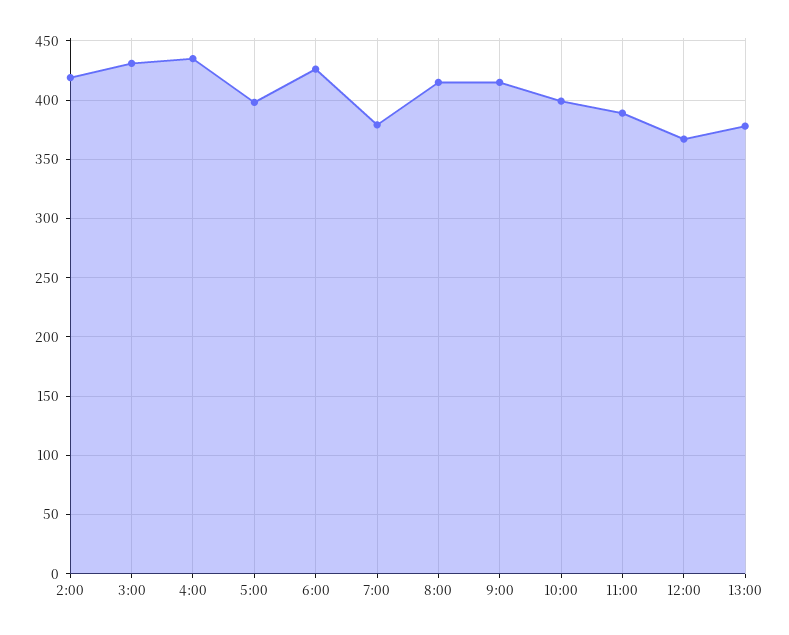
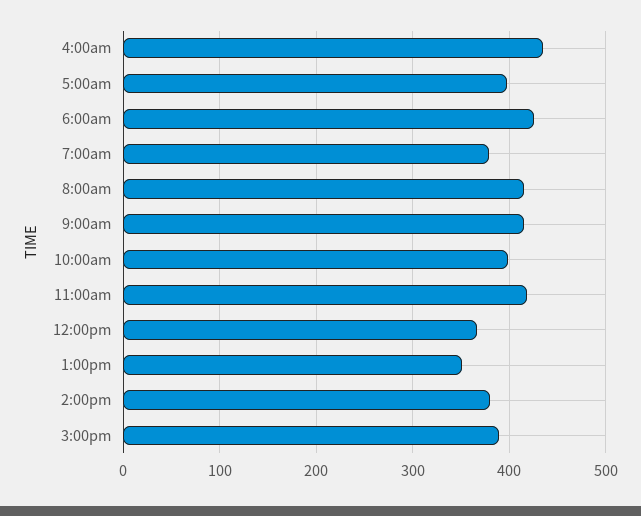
2:00: 420 -> none
3:00: 430 -> none
11:00: 390 -> 420
13:00: 380 -> 350
2:00pm: none -> 380
3:00pm: none -> 390

